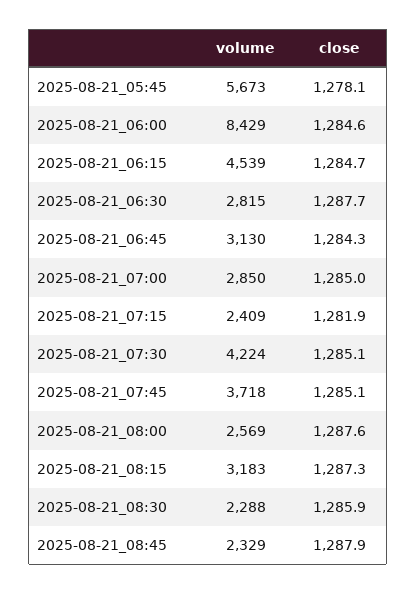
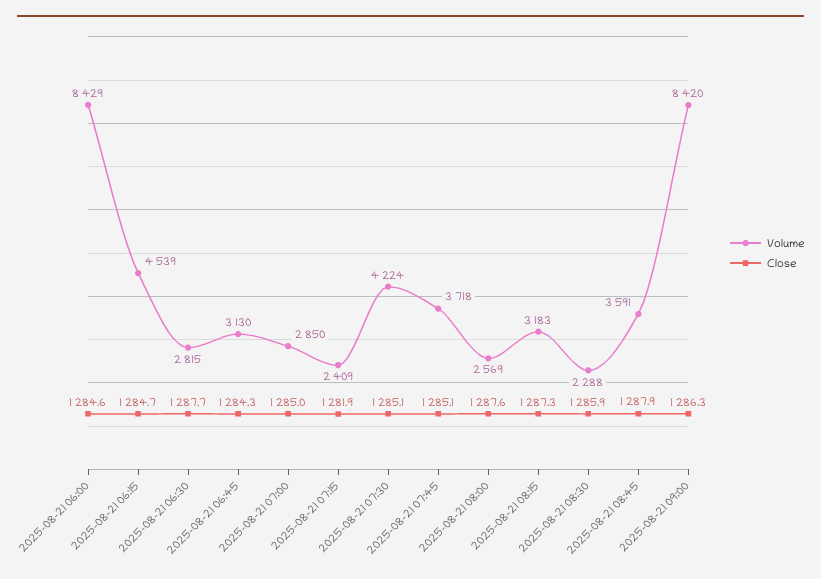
volume, 2025-08-21_05:45: 5673 -> none
close, 2025-08-21_05:45: 1278.1 -> none
volume, 2025-08-21_08:45: 2329 -> 3591
volume, 2025-08-21 09:00: none -> 8420
close, 2025-08-21 09:00: none -> 1286.3

